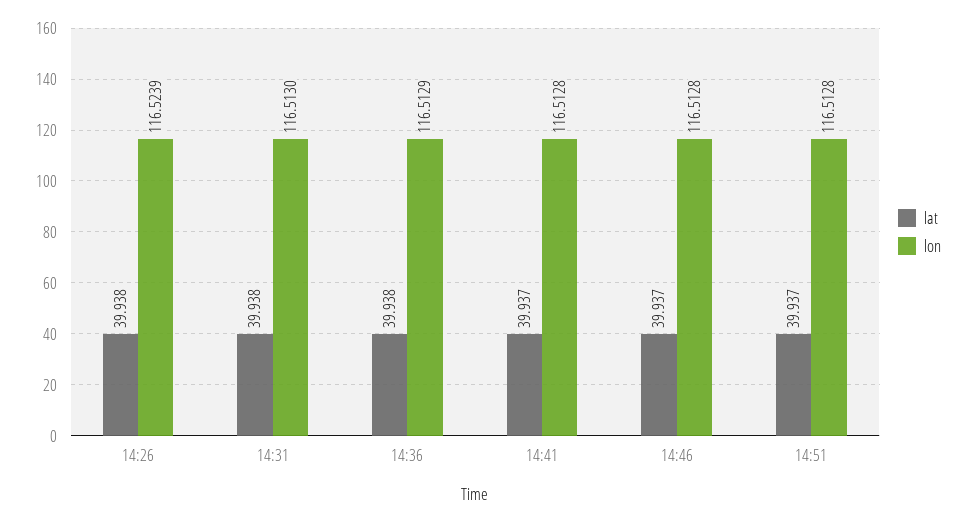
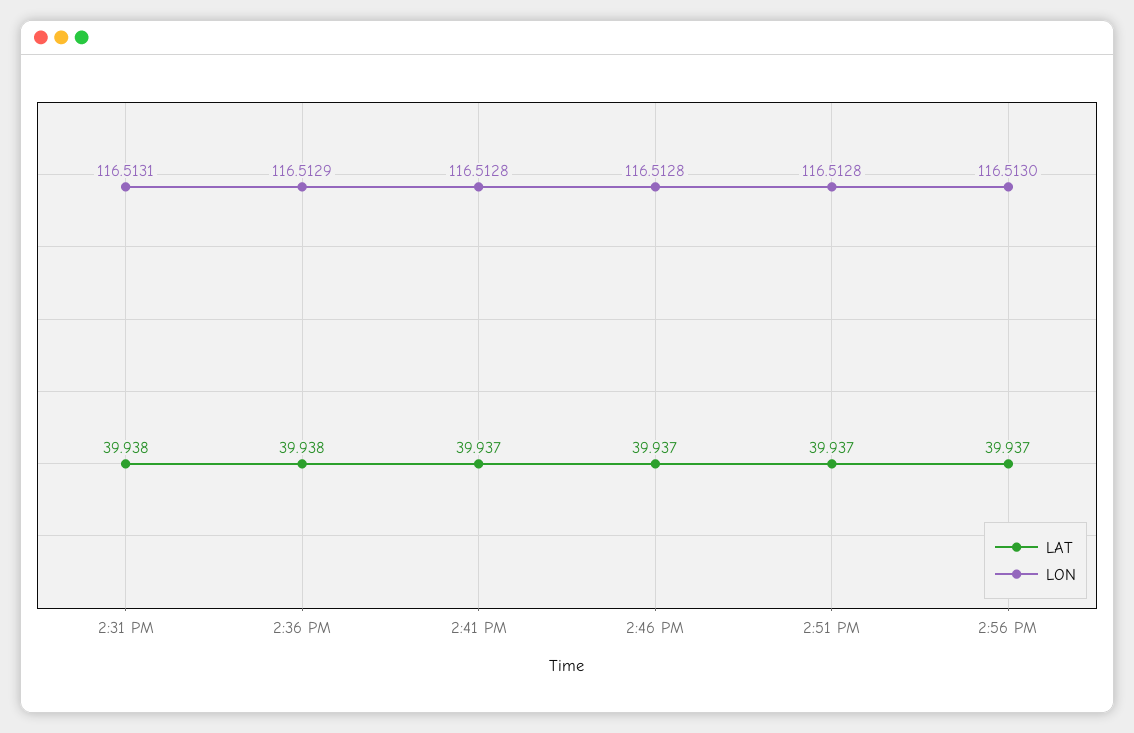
lat, 14:26: 39.938 -> none
lon, 14:26: 116.5239 -> none
lon, 14:31: 116.513 -> 116.5131
lat, 2:56 PM: none -> 39.937
lon, 2:56 PM: none -> 116.513

